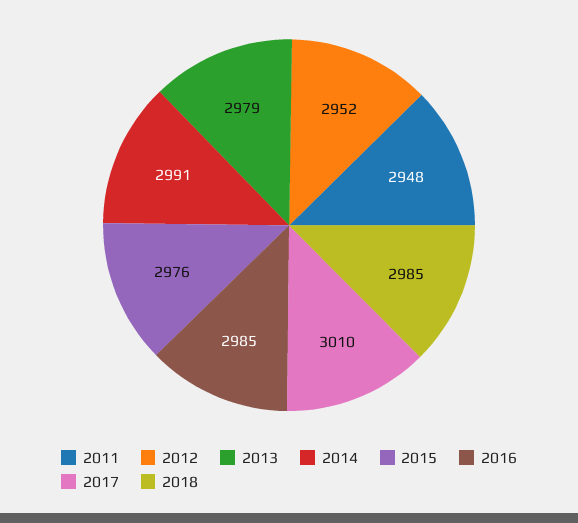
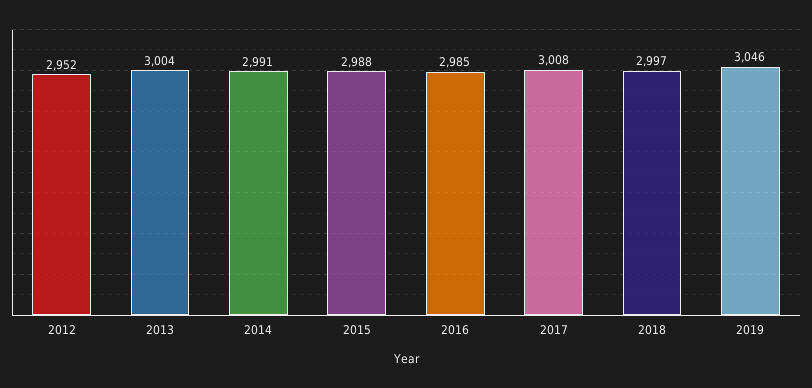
2011: 2948 -> none
2013: 2979 -> 3004
2015: 2976 -> 2988
2017: 3010 -> 3008
2018: 2985 -> 2997
2019: none -> 3046

